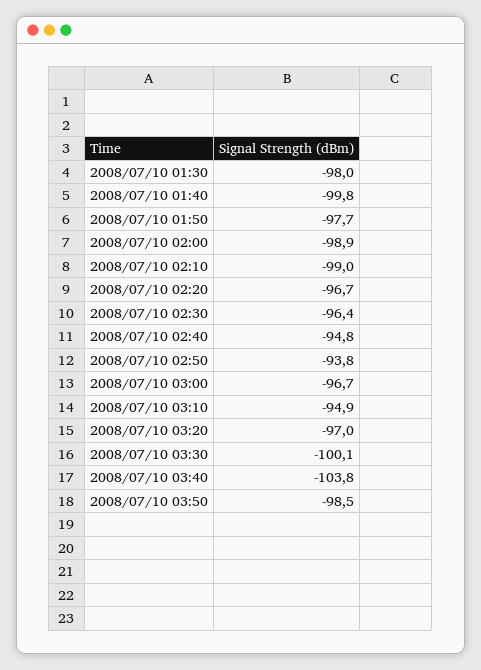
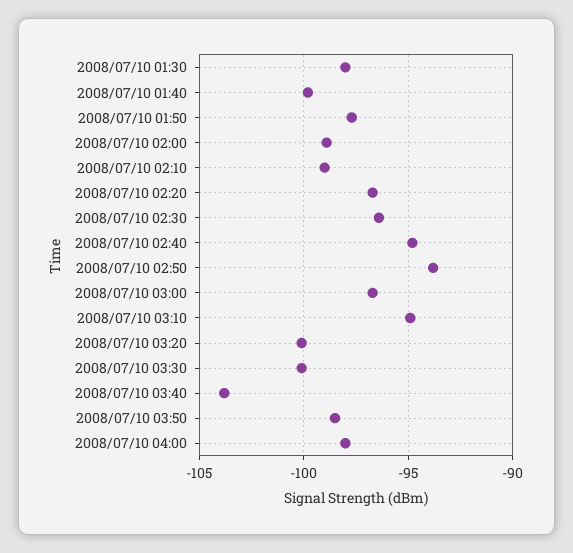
2008/07/10 03:20: -97 -> -100
2008/07/10 04:00: none -> -98

